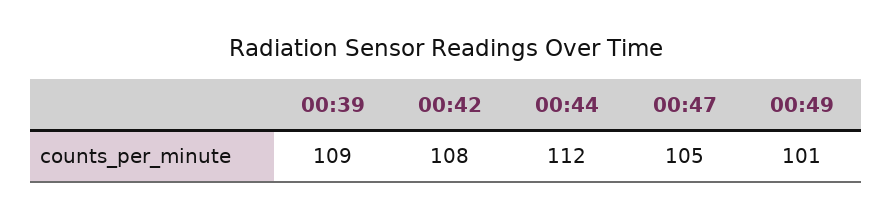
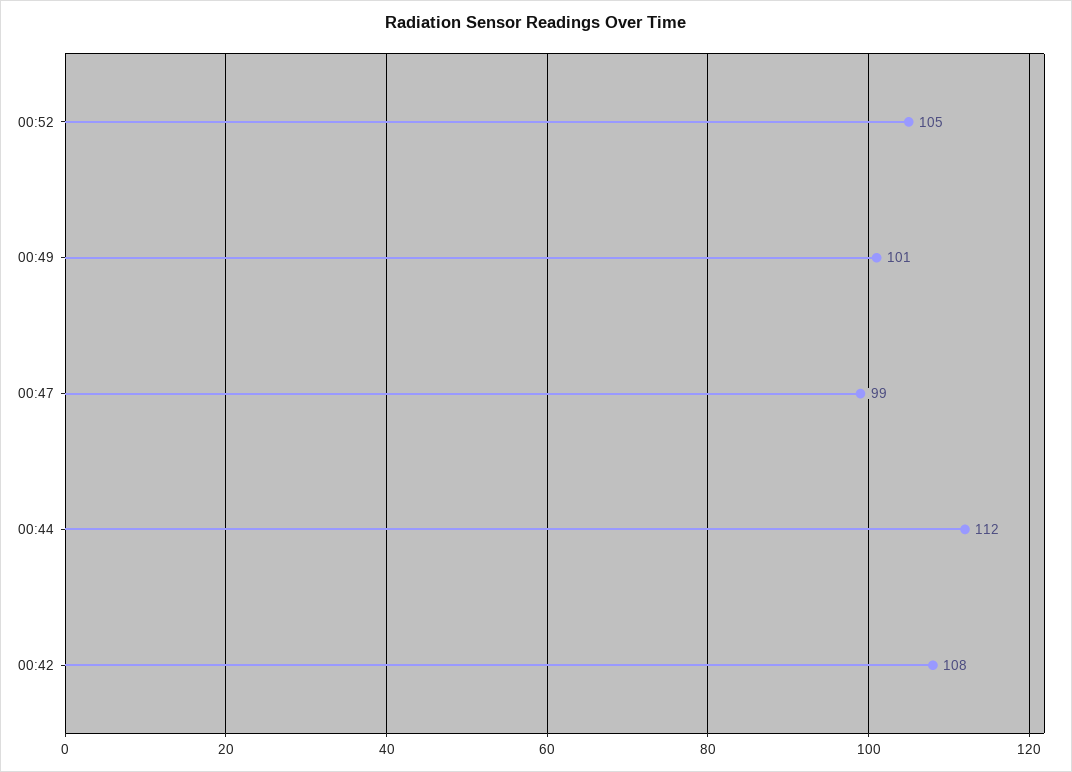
00:39: 109 -> none
00:47: 105 -> 99
00:52: none -> 105

